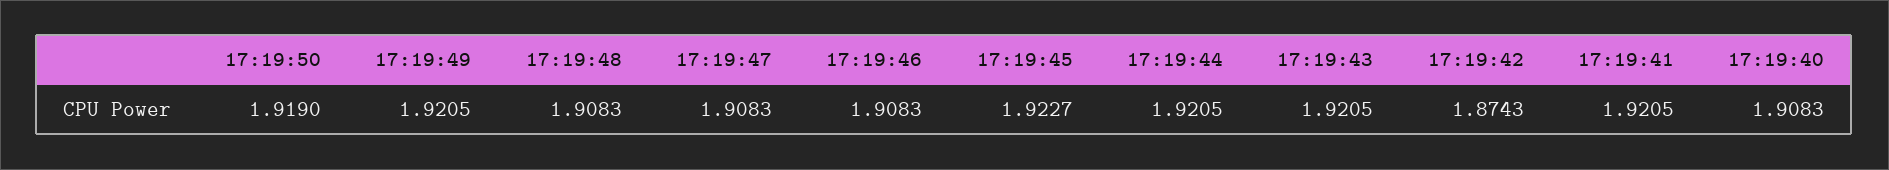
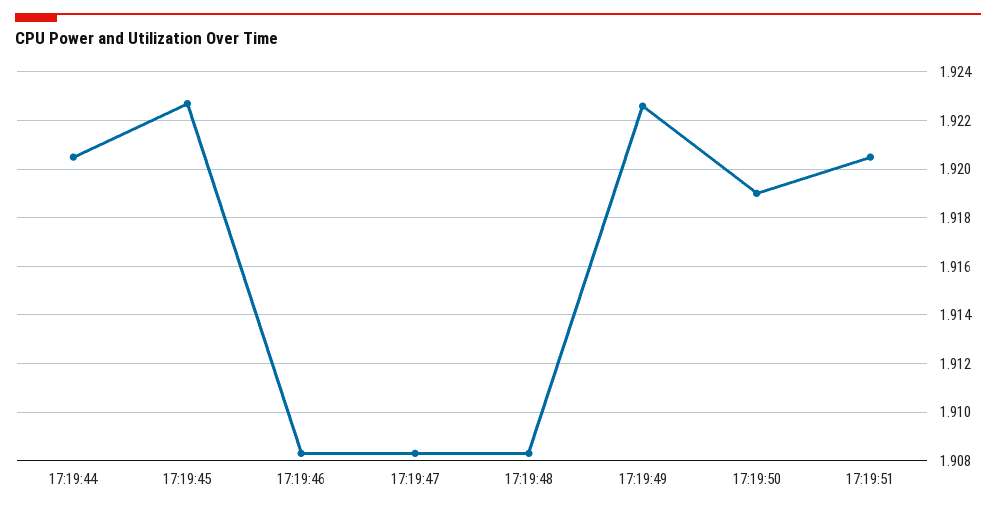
17:19:49: 1.9205 -> 1.9225
17:19:43: 1.9205 -> none
17:19:42: 1.8743 -> none
17:19:41: 1.9205 -> none
17:19:40: 1.9083 -> none
17:19:51: none -> 1.9205

